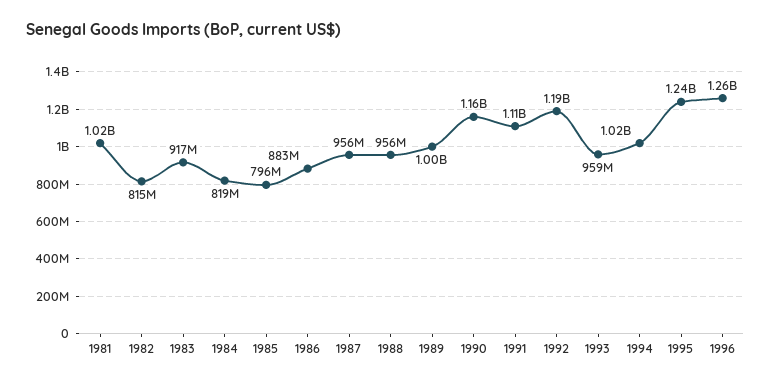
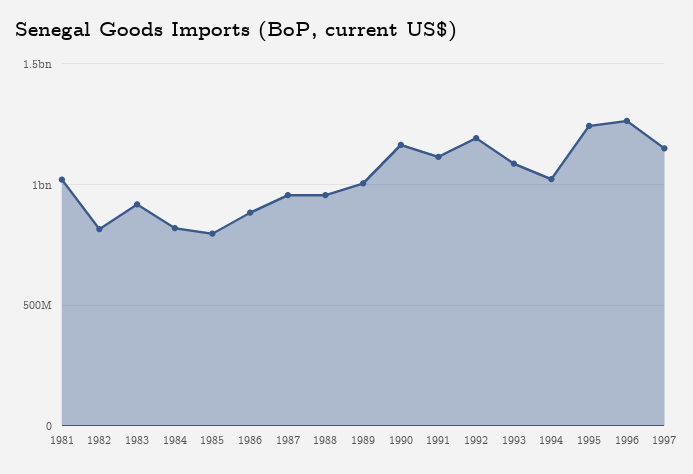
1993: 959000000 -> 1100000000
1997: none -> 1150000000

